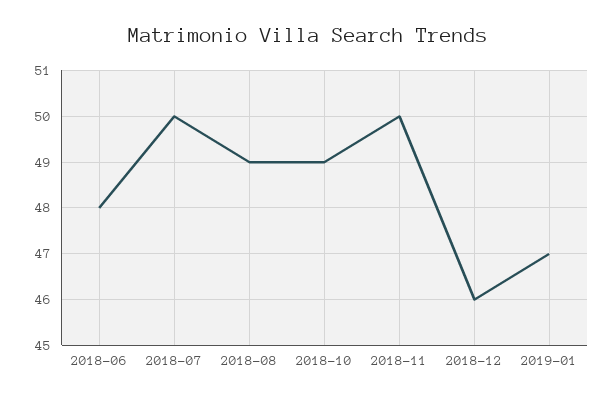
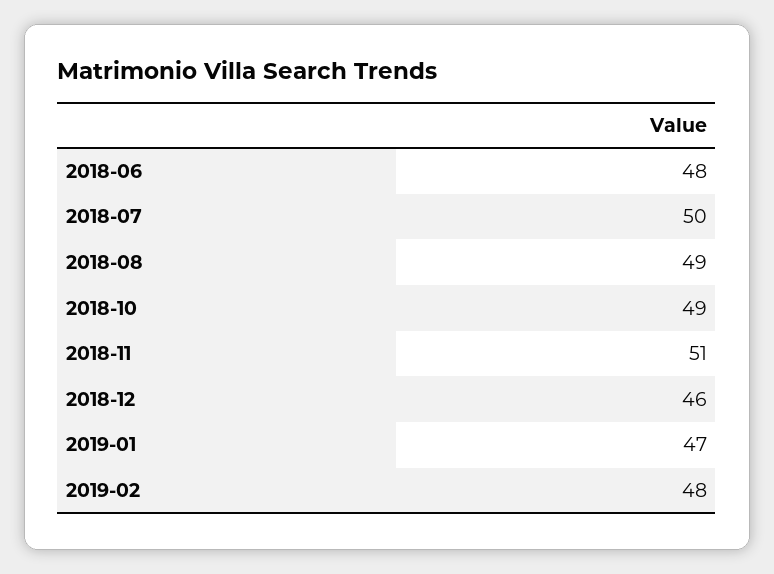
2018-11: 50 -> 51
2019-02: none -> 48

